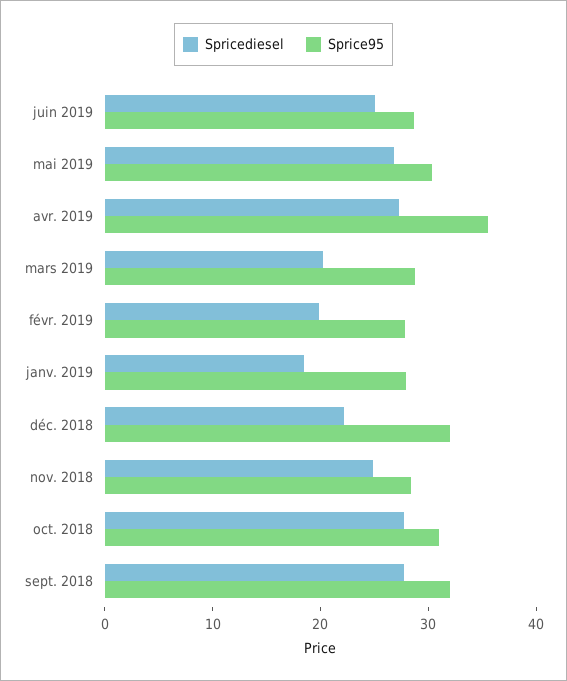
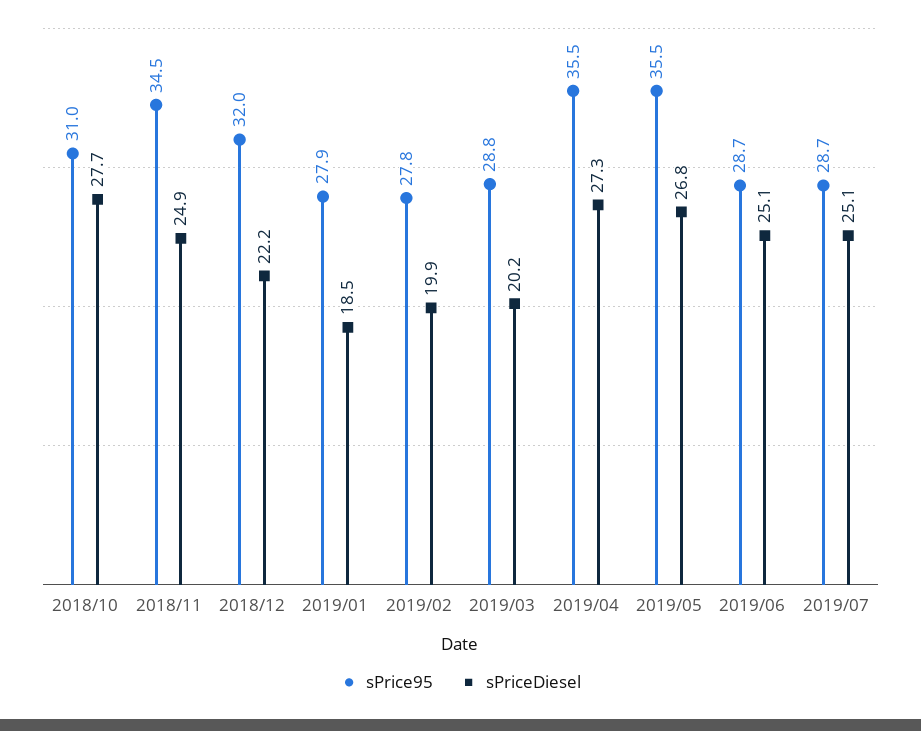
Sprice95, mai 2019: 30 -> 35.5
Sprice95, nov. 2018: 28 -> 34.5
Spricediesel, sept. 2018: 28 -> none
Sprice95, sept. 2018: 32 -> none
Sprice95, 2019/07: none -> 28.7
Spricediesel, 2019/07: none -> 25.1

